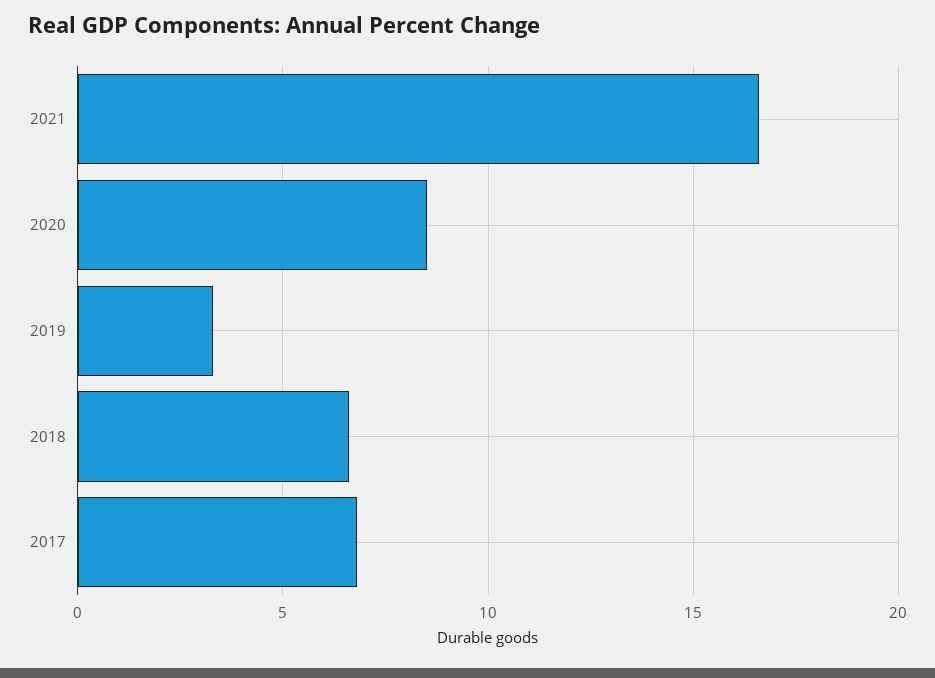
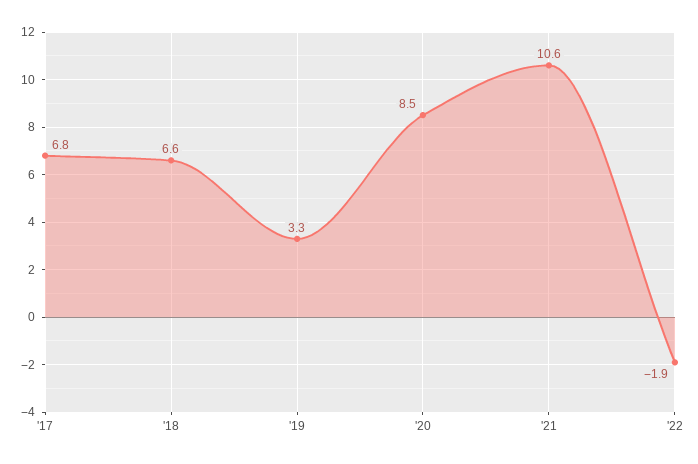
2021: 16.5 -> 10.6
'22: none -> -1.9

